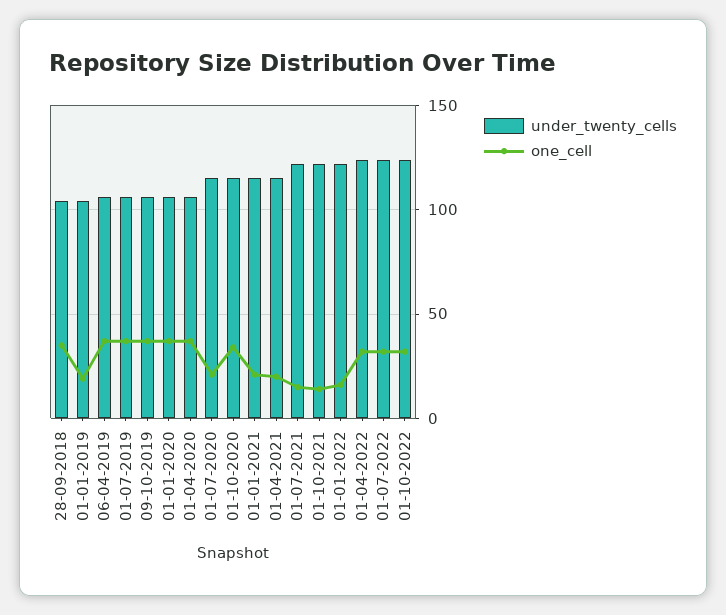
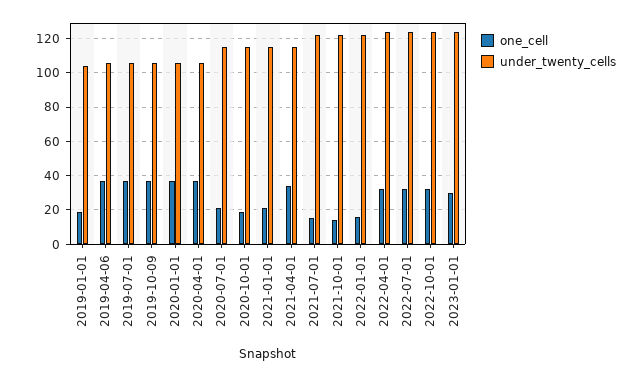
under_twenty_cells, 28-09-2018: 105 -> none
one_cell, 28-09-2018: 35 -> none
one_cell, 01-10-2020: 35 -> 20
one_cell, 01-04-2021: 20 -> 35
one_cell, 2023-01-01: none -> 30
under_twenty_cells, 2023-01-01: none -> 125

